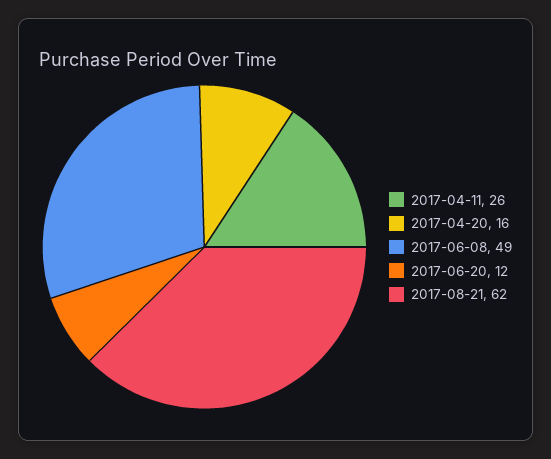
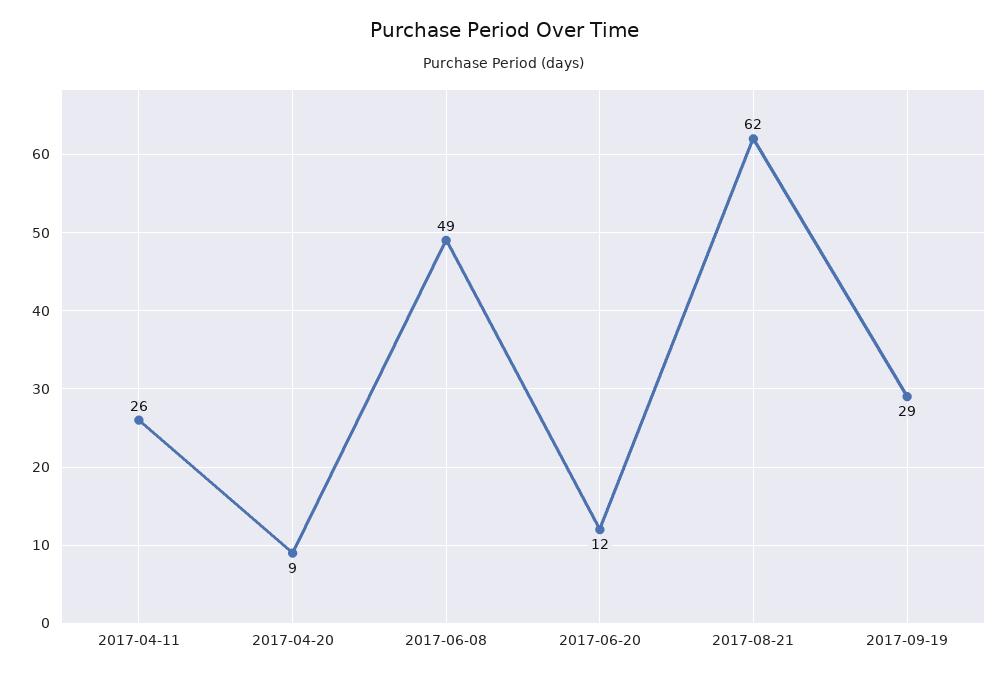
2017-04-20: 16 -> 9
2017-09-19: none -> 29

